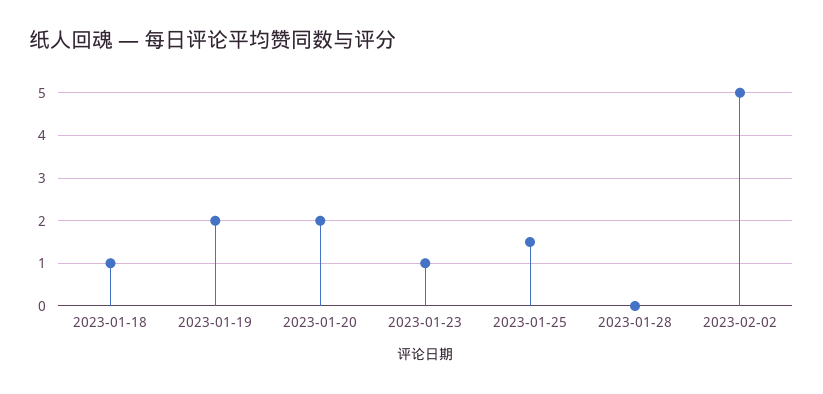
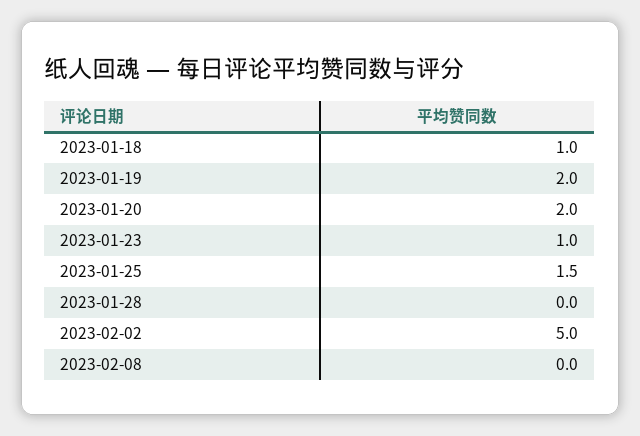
2023-02-08: none -> 0

